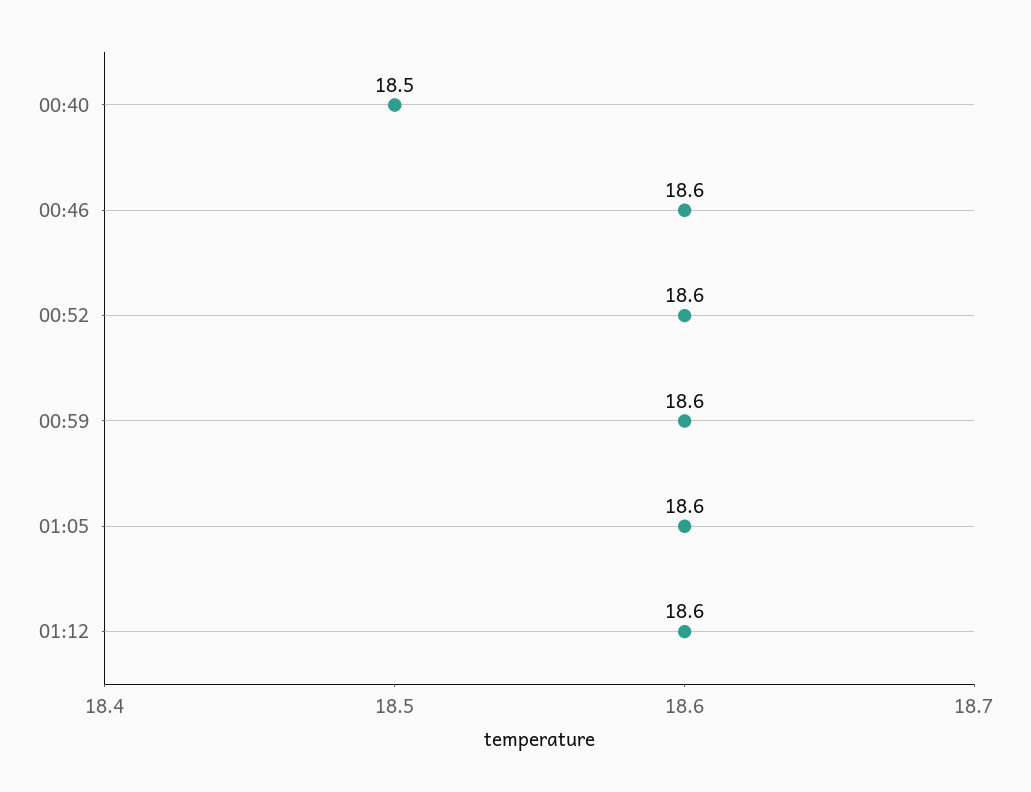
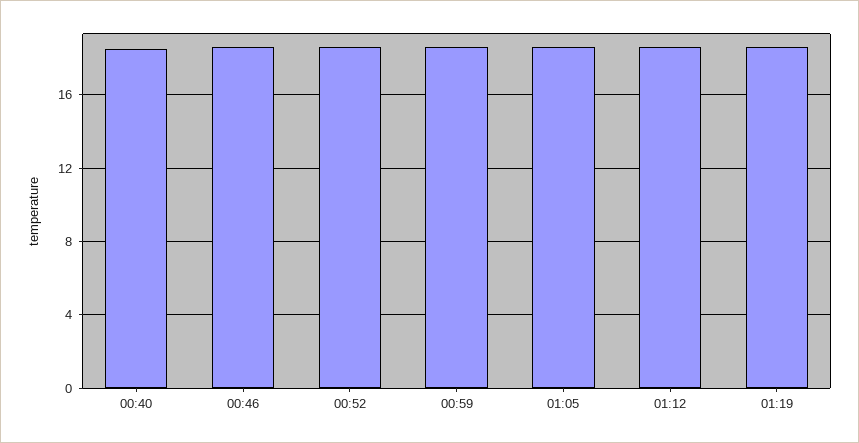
01:19: none -> 18.5

